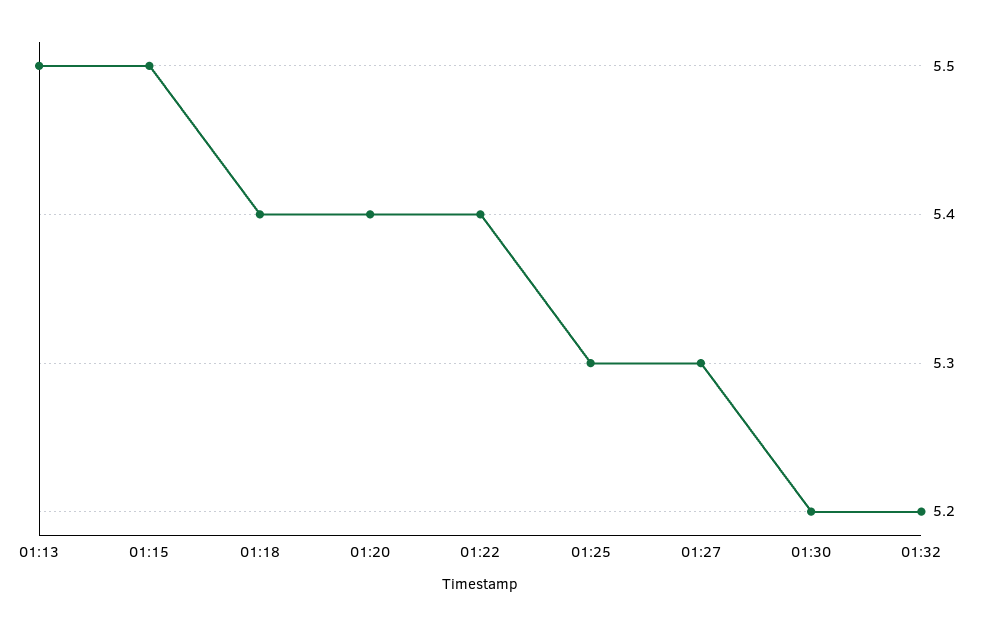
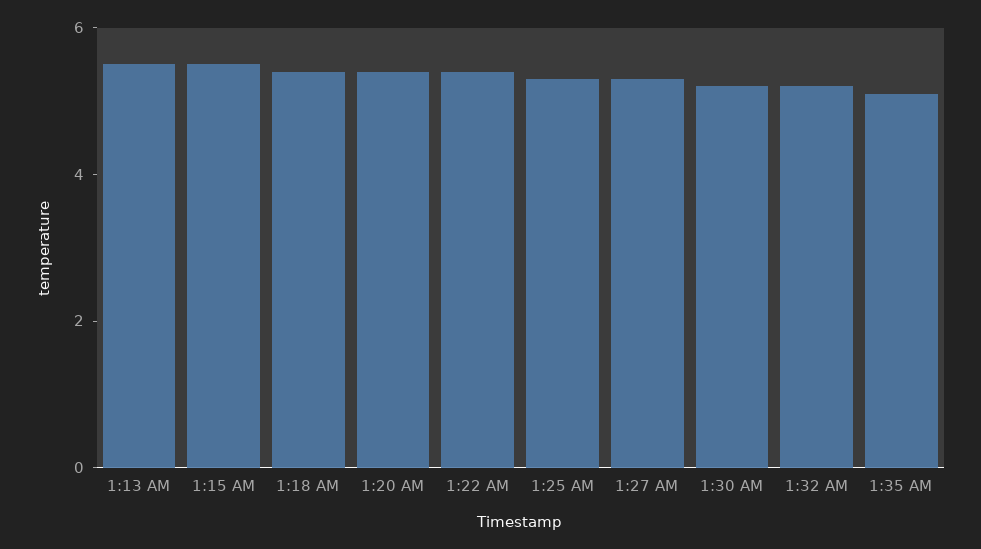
1:35 AM: none -> 5

